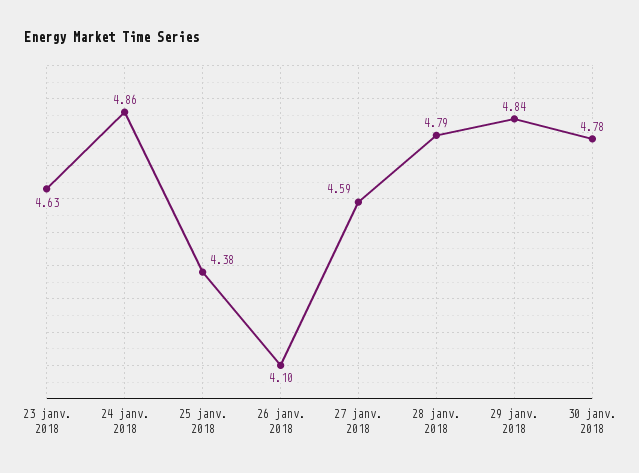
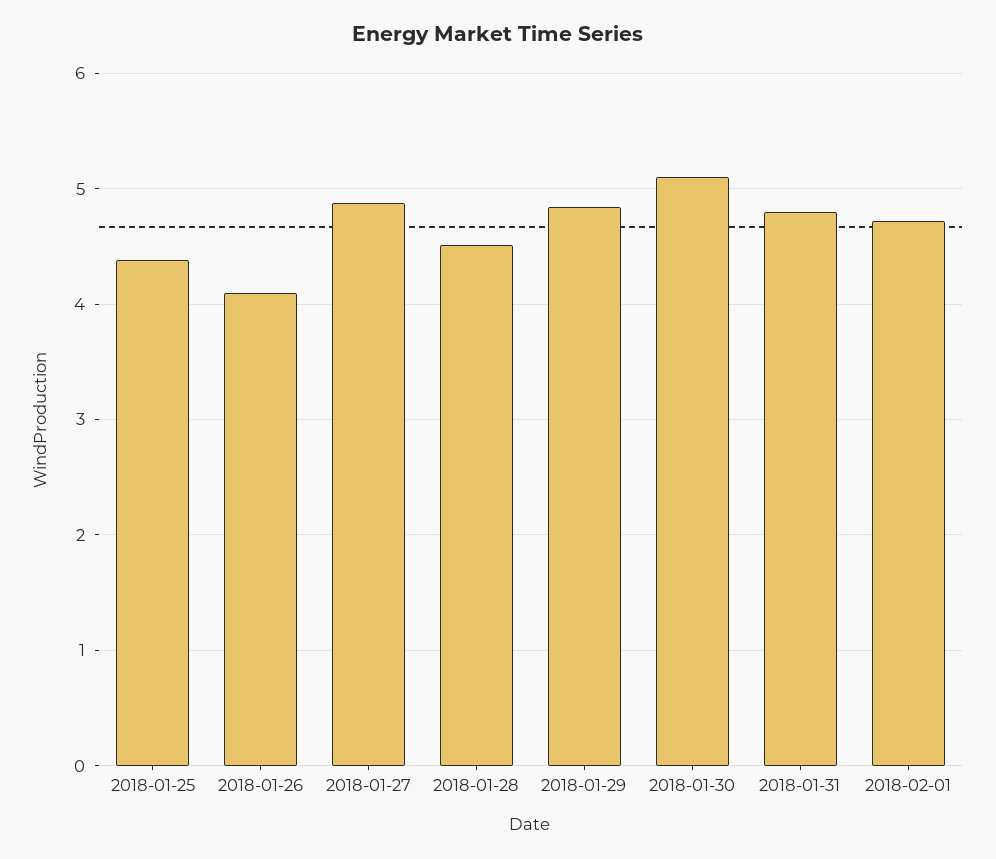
23 janv. 2018: 4.63 -> none
24 janv. 2018: 4.86 -> none
27 janv. 2018: 4.59 -> 4.9
28 janv. 2018: 4.79 -> 4.5
30 janv. 2018: 4.78 -> 5.1
2018-01-31: none -> 4.8
2018-02-01: none -> 4.7

